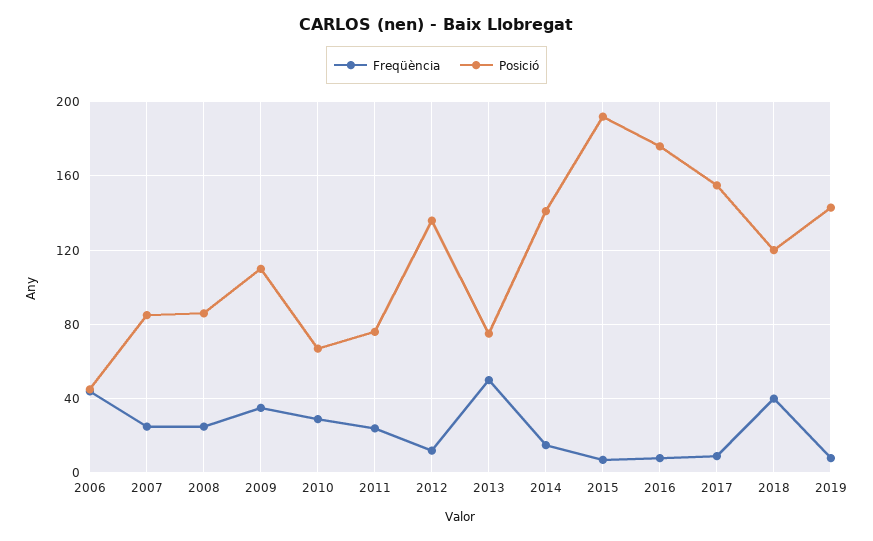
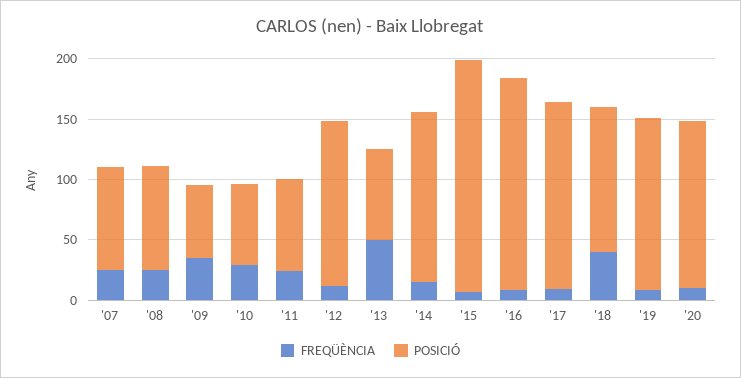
Freqüència, 2006: 45 -> none
Posició, 2006: 45 -> none
Posició, 2009: 110 -> 60
Freqüència, '20: none -> 10
Posició, '20: none -> 140

